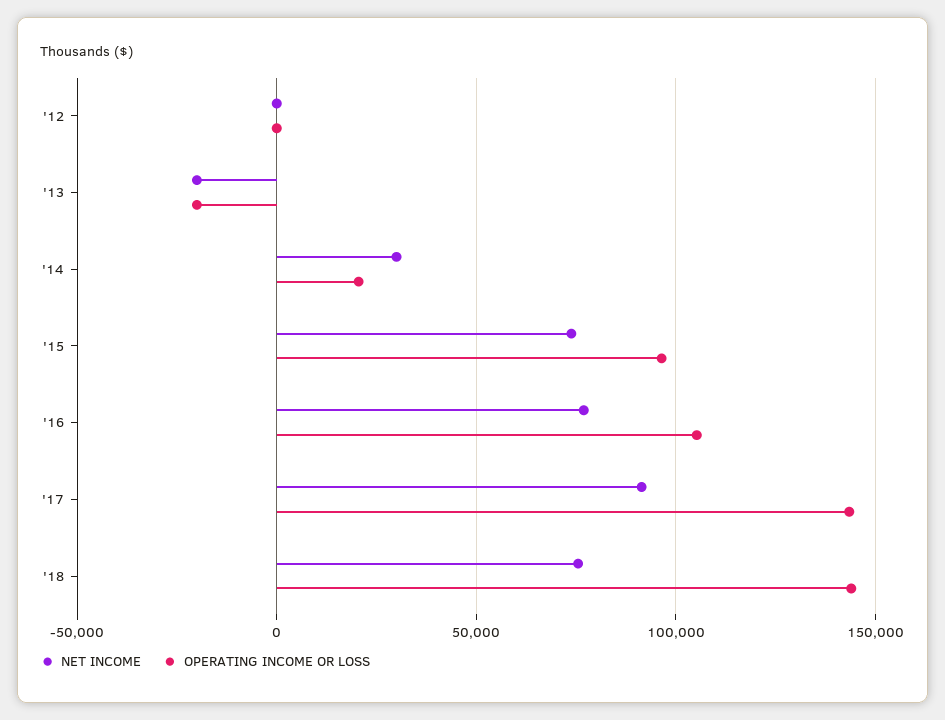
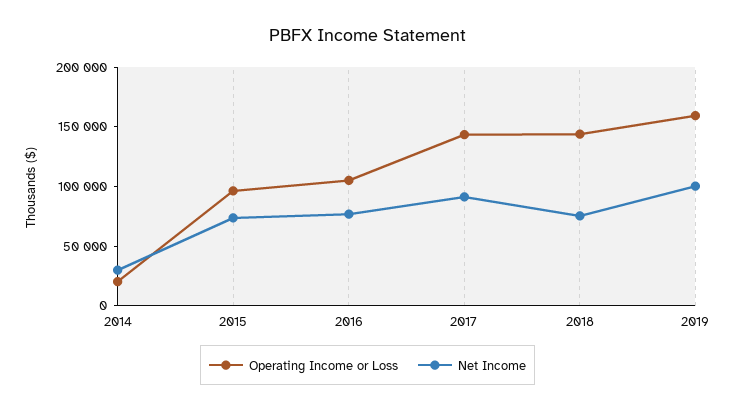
NET INCOME, '12: 0 -> none
OPERATING INCOME OR LOSS, '12: 0 -> none
NET INCOME, '13: -20000 -> none
OPERATING INCOME OR LOSS, '13: -20000 -> none
OPERATING INCOME OR LOSS, 2019: none -> 160000
NET INCOME, 2019: none -> 100000

